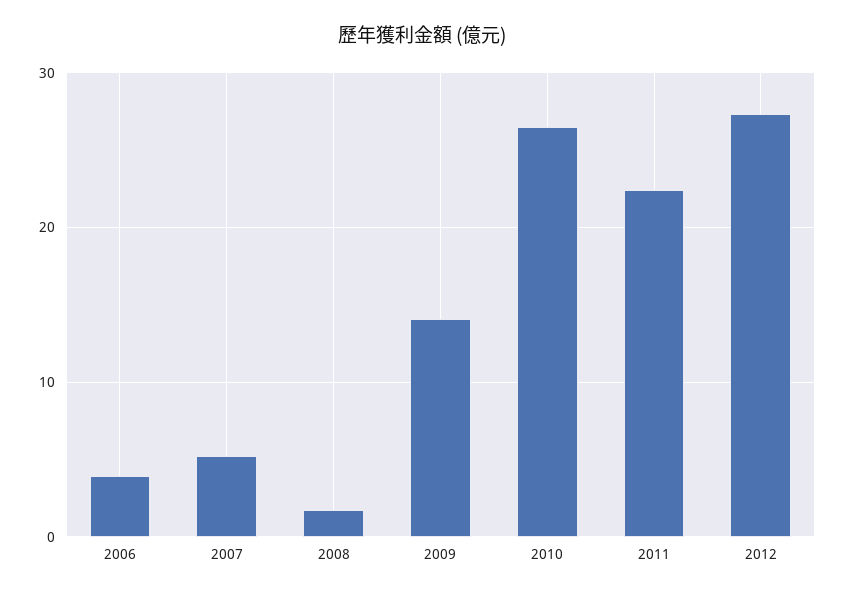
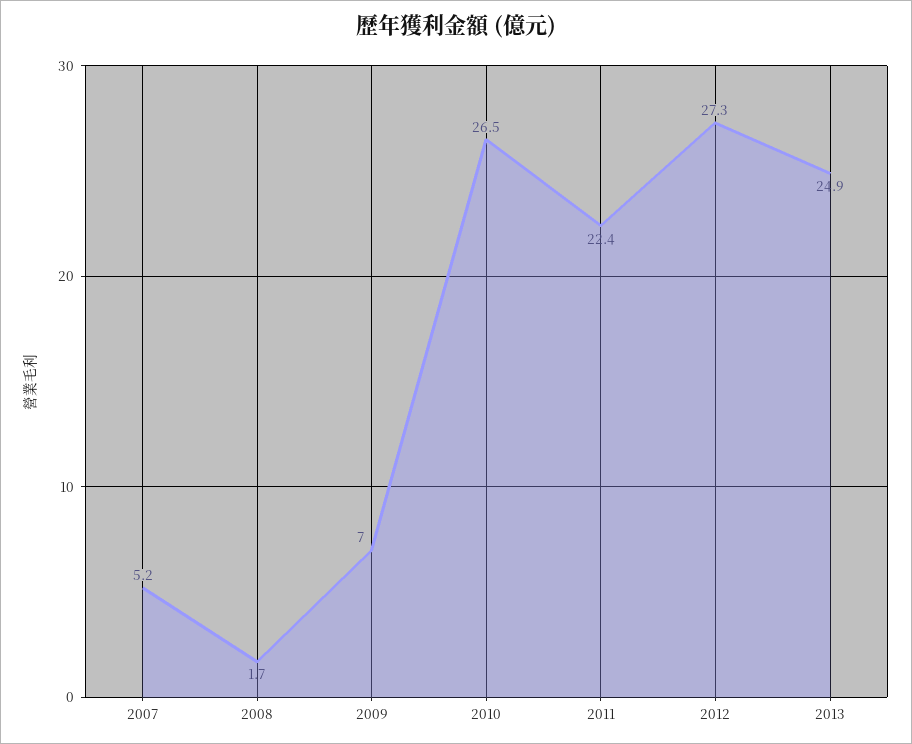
2006: 4 -> none
2009: 14 -> 7
2013: none -> 24.9

